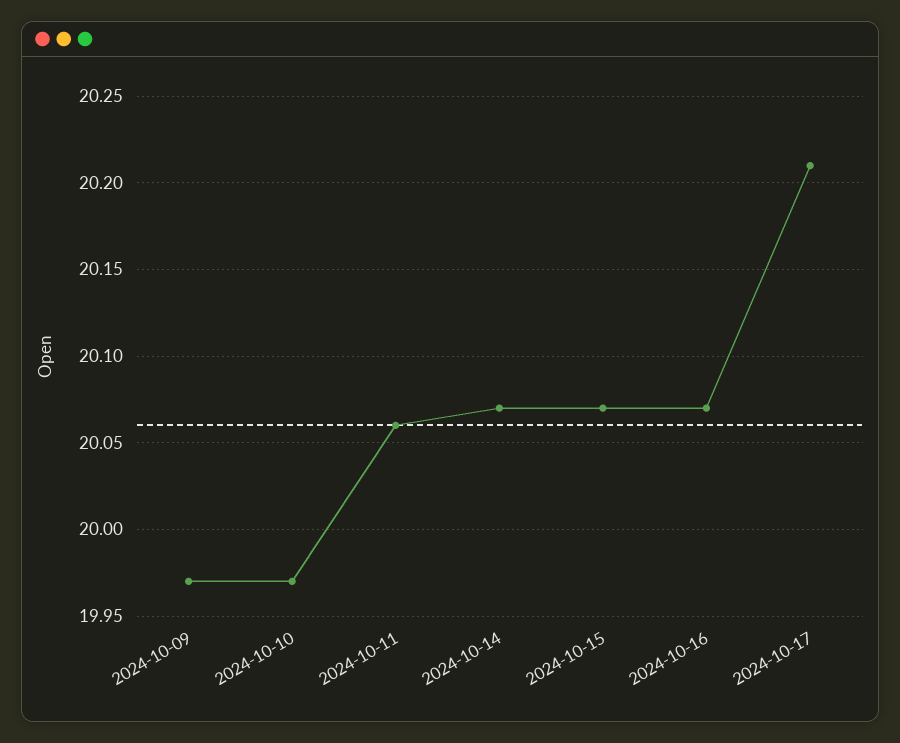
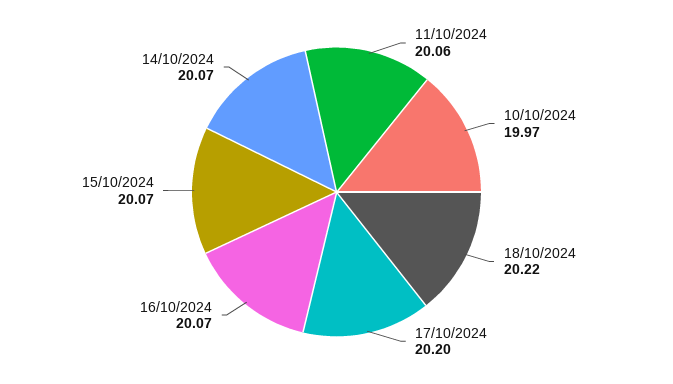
2024-10-09: 19.97 -> none
2024-10-17: 20.21 -> 20.2
18/10/2024: none -> 20.22

